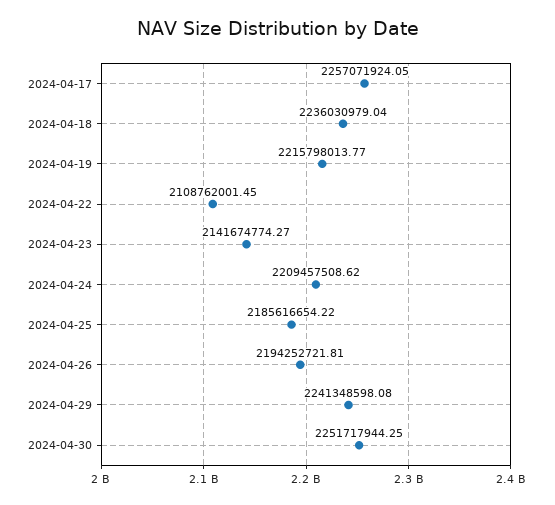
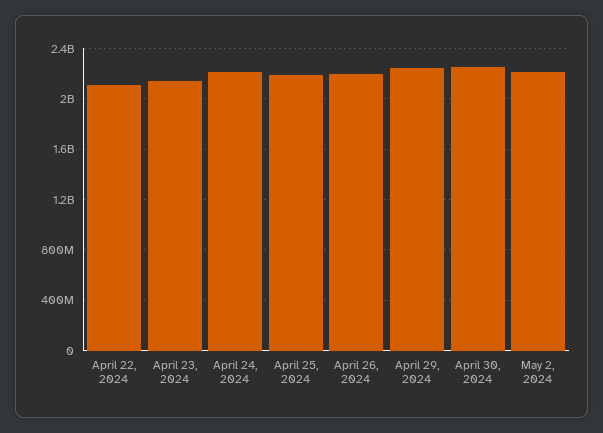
2024-04-17: 2257071924.05 -> none
2024-04-18: 2236030979.04 -> none
2024-04-19: 2215798013.77 -> none
May 2, 2024: none -> 2200000000

